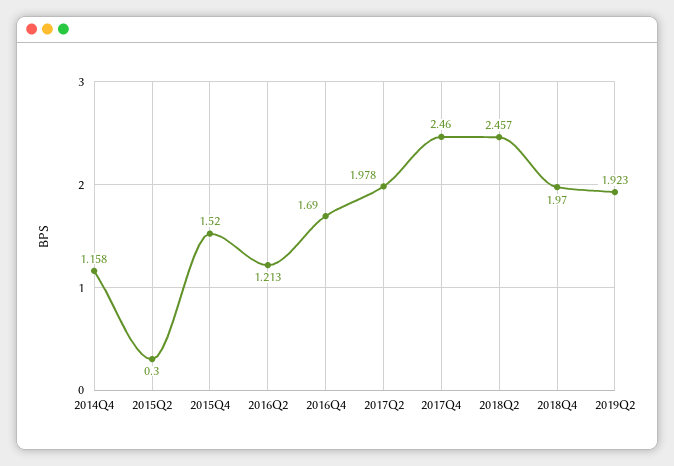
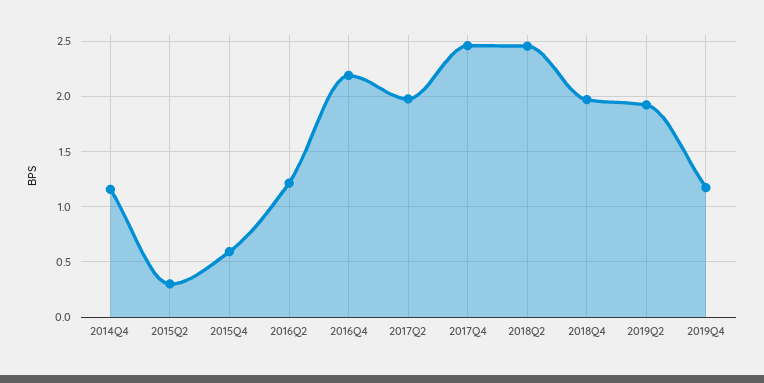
2015Q4: 1.52 -> 0.6
2016Q4: 1.69 -> 2.2
2019Q4: none -> 1.2

